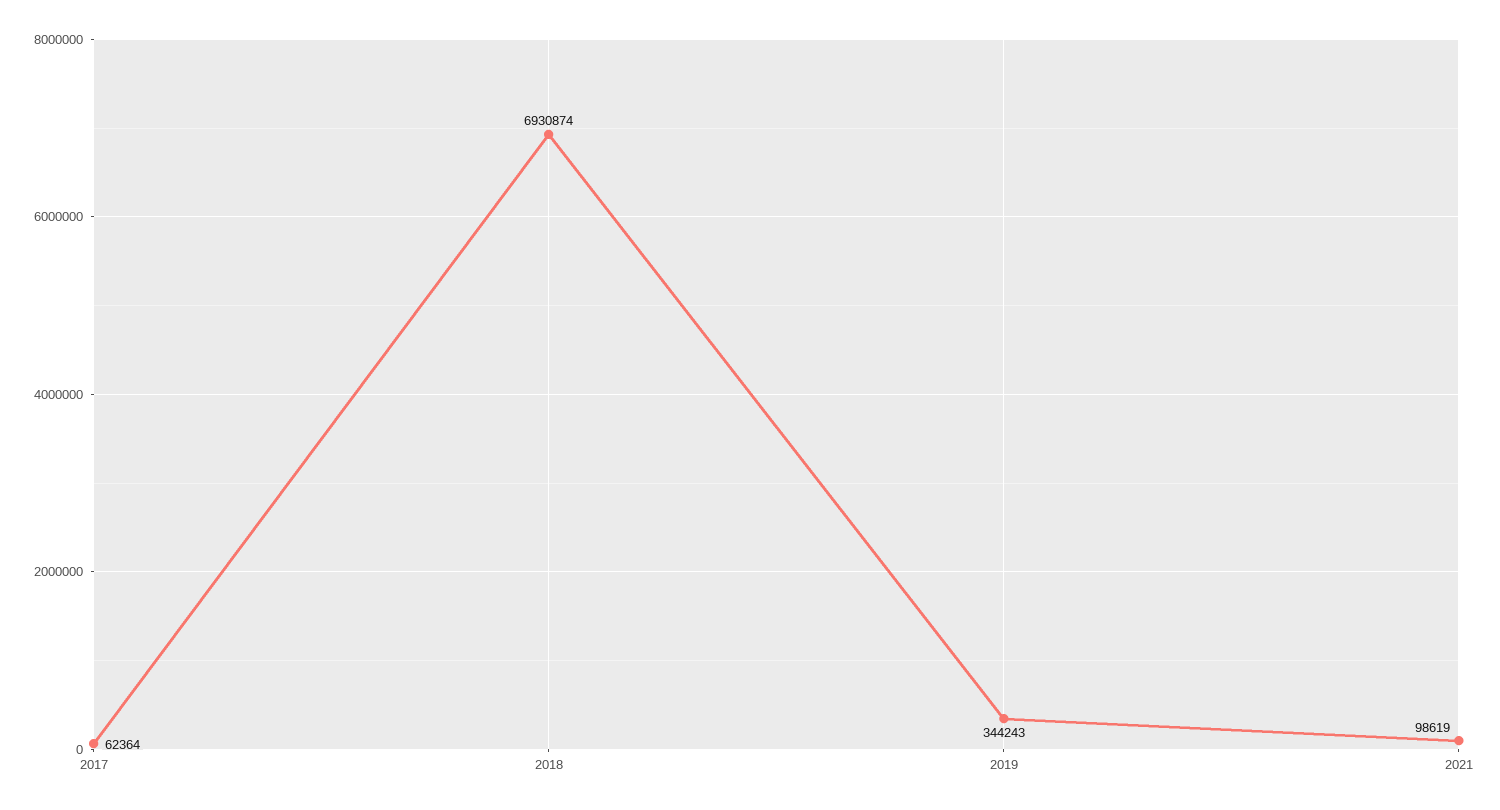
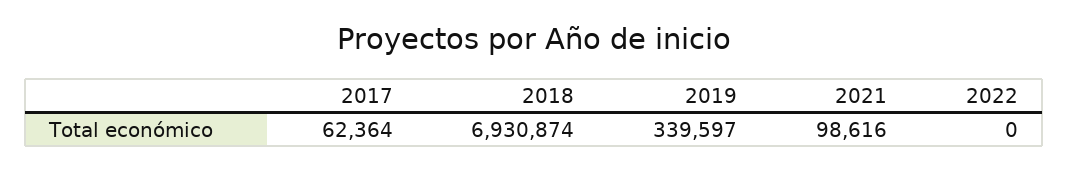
2019: 344243 -> 339597
2021: 98619 -> 98616
2022: none -> 0

